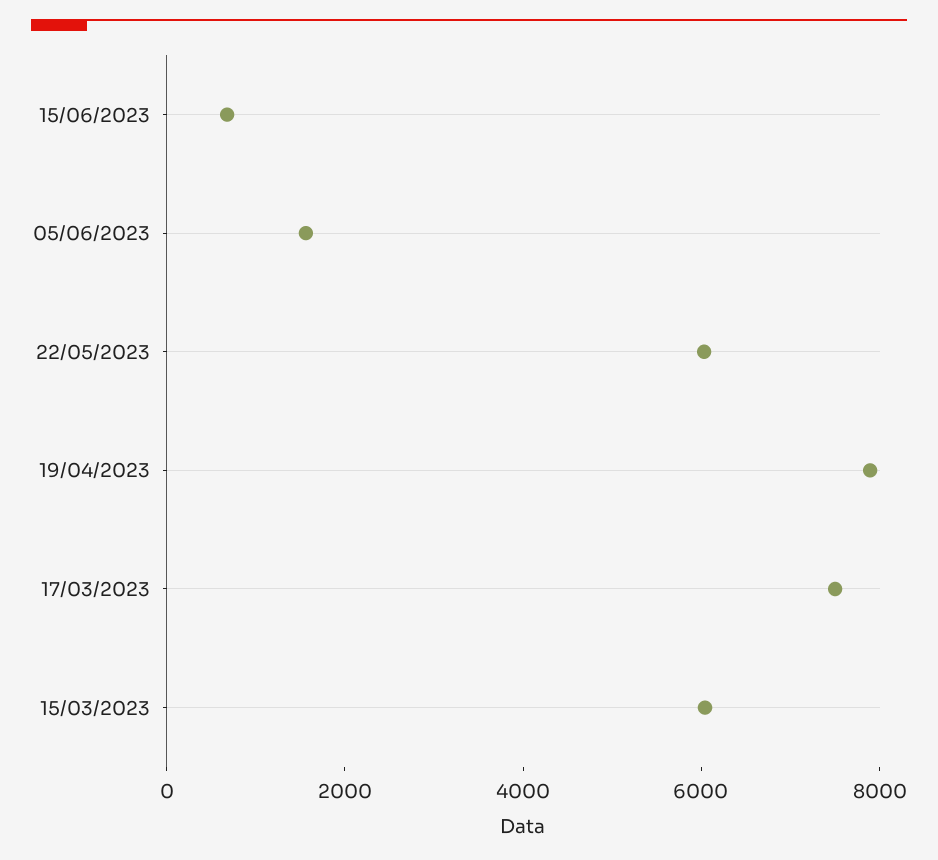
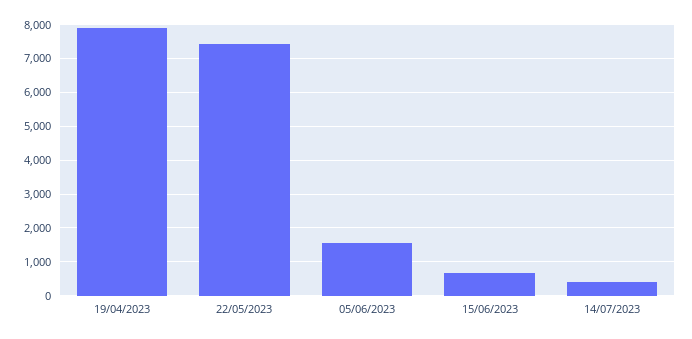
22/05/2023: 6000 -> 7400
17/03/2023: 7500 -> none
15/03/2023: 6000 -> none
14/07/2023: none -> 400

